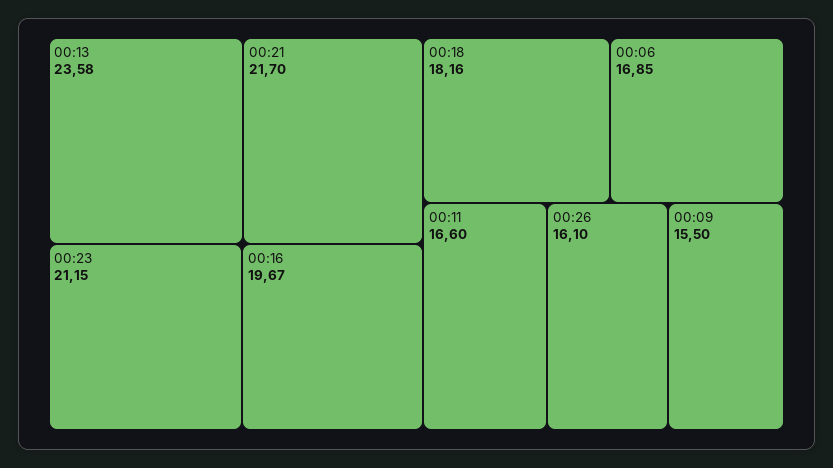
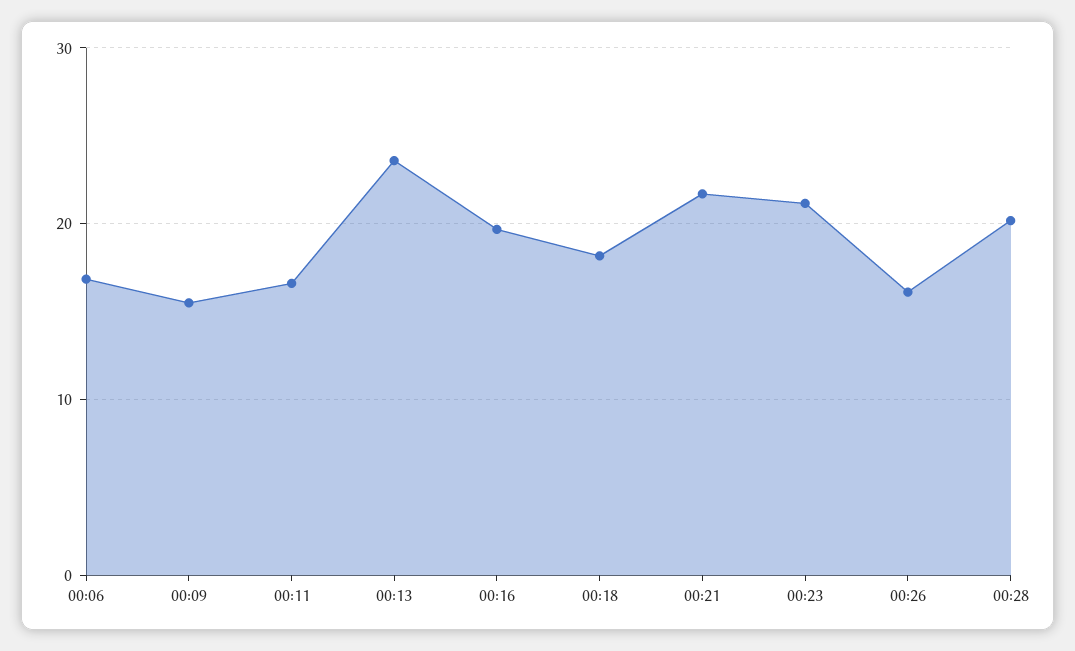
00:28: none -> 20

